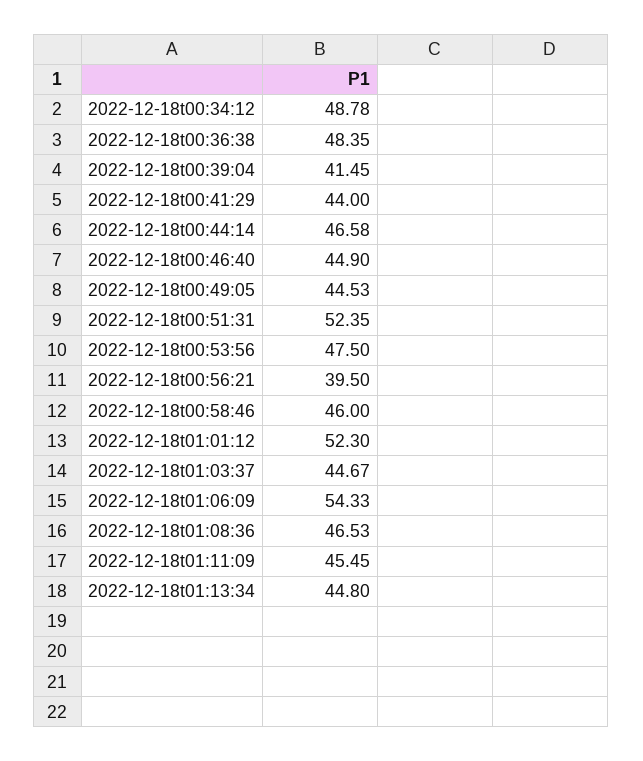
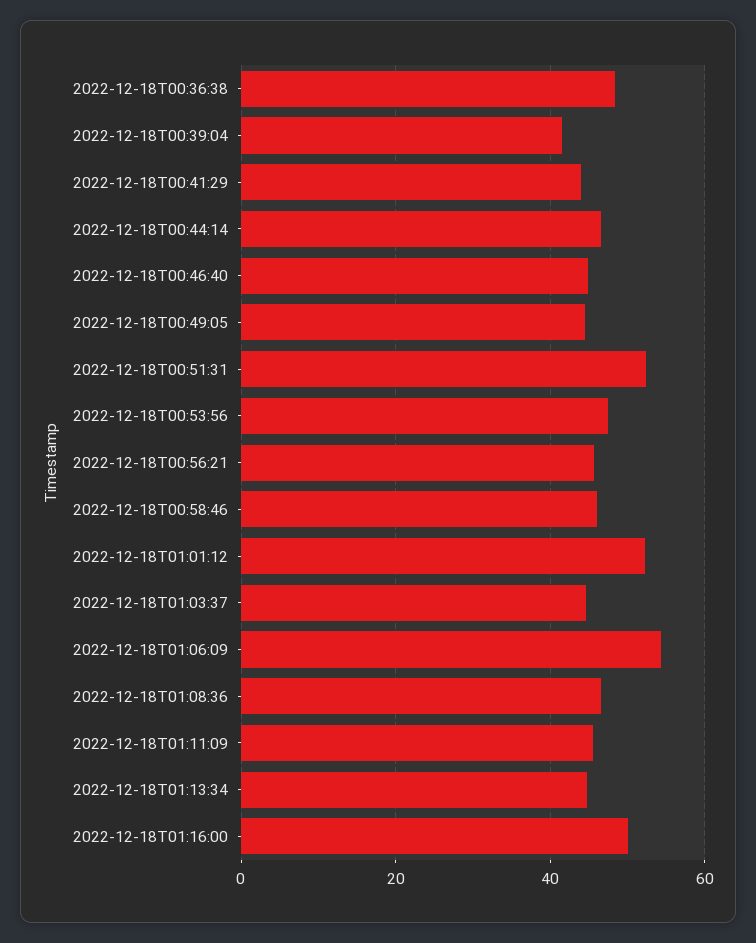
2022-12-18t00:34:12: 48.78 -> none
2022-12-18t00:56:21: 39.5 -> 46
2022-12-18T01:16:00: none -> 50

